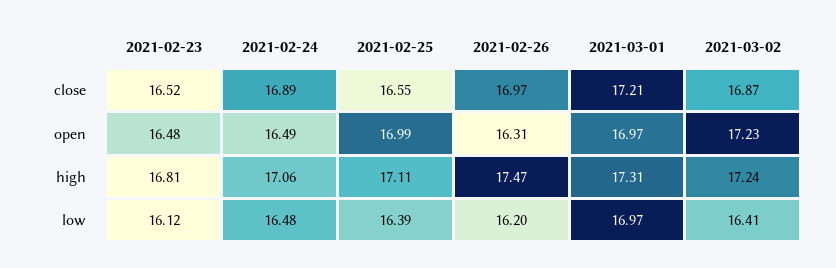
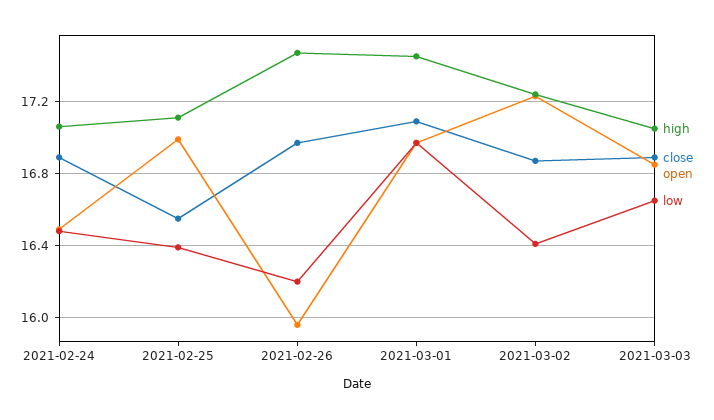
close, 2021-02-23: 16.52 -> none
close, 2021-03-01: 17.21 -> 17.1
open, 2021-02-23: 16.48 -> none
open, 2021-02-26: 16.31 -> 15.95
high, 2021-02-23: 16.81 -> none
high, 2021-03-01: 17.31 -> 17.45
low, 2021-02-23: 16.12 -> none
high, 2021-03-03: none -> 17.05
close, 2021-03-03: none -> 16.9
open, 2021-03-03: none -> 16.85
low, 2021-03-03: none -> 16.65

